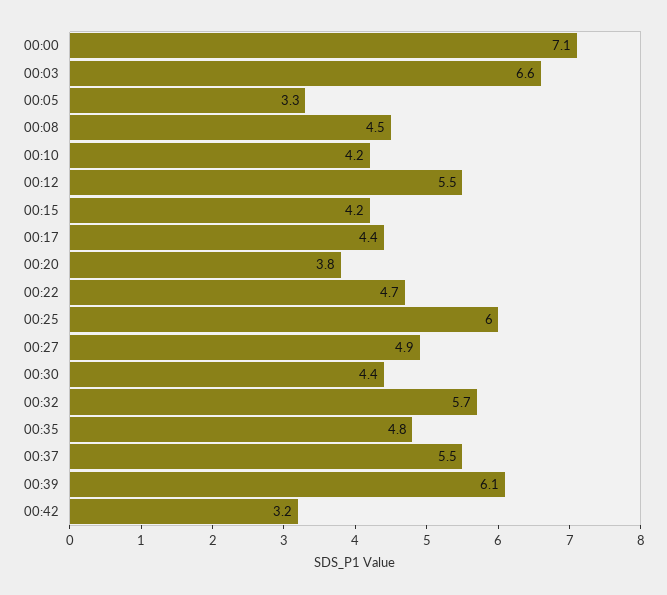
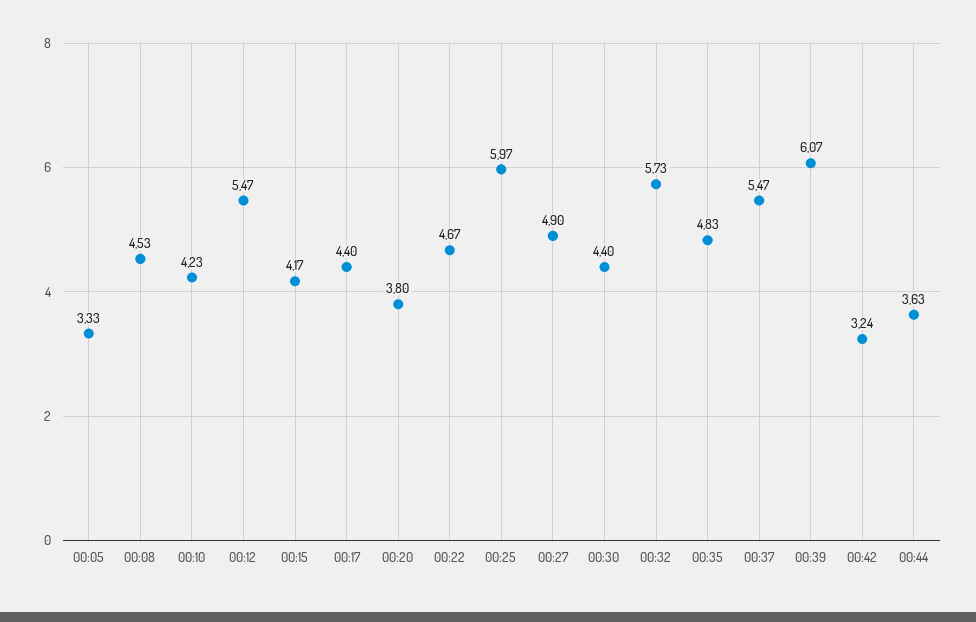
00:00: 7.1 -> none
00:03: 6.6 -> none
00:44: none -> 3.63

